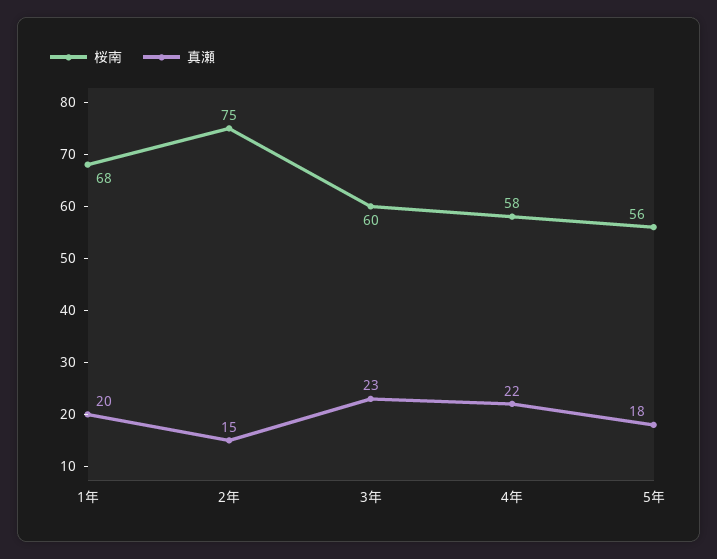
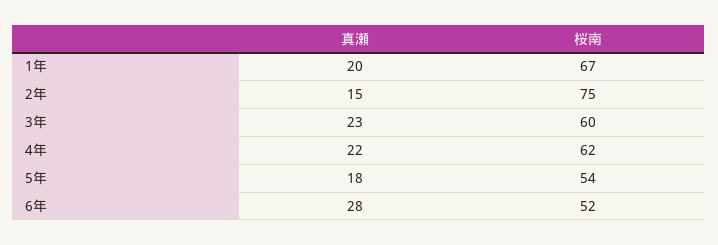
桜南, 1年: 68 -> 67
桜南, 4年: 58 -> 62
桜南, 5年: 56 -> 54
真瀬, 6年: none -> 28
桜南, 6年: none -> 52

